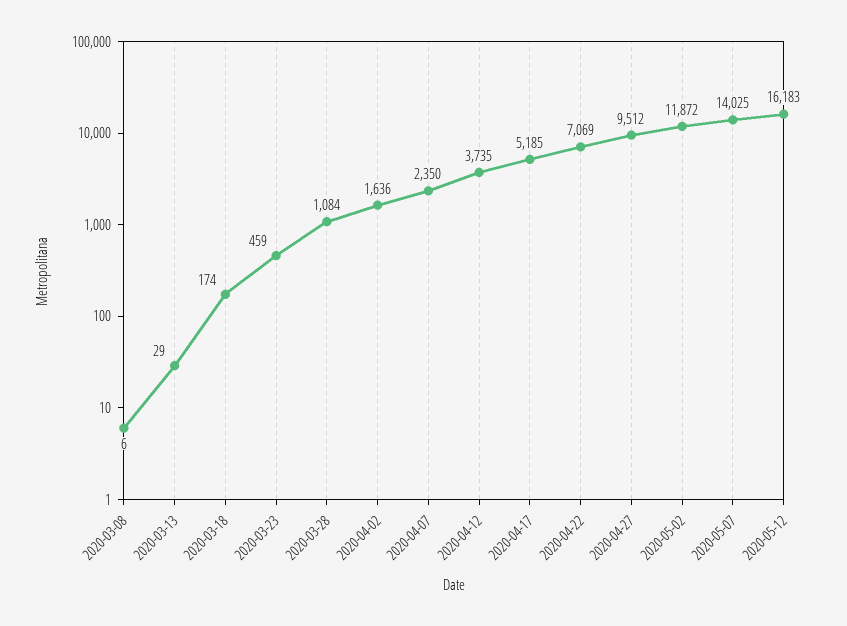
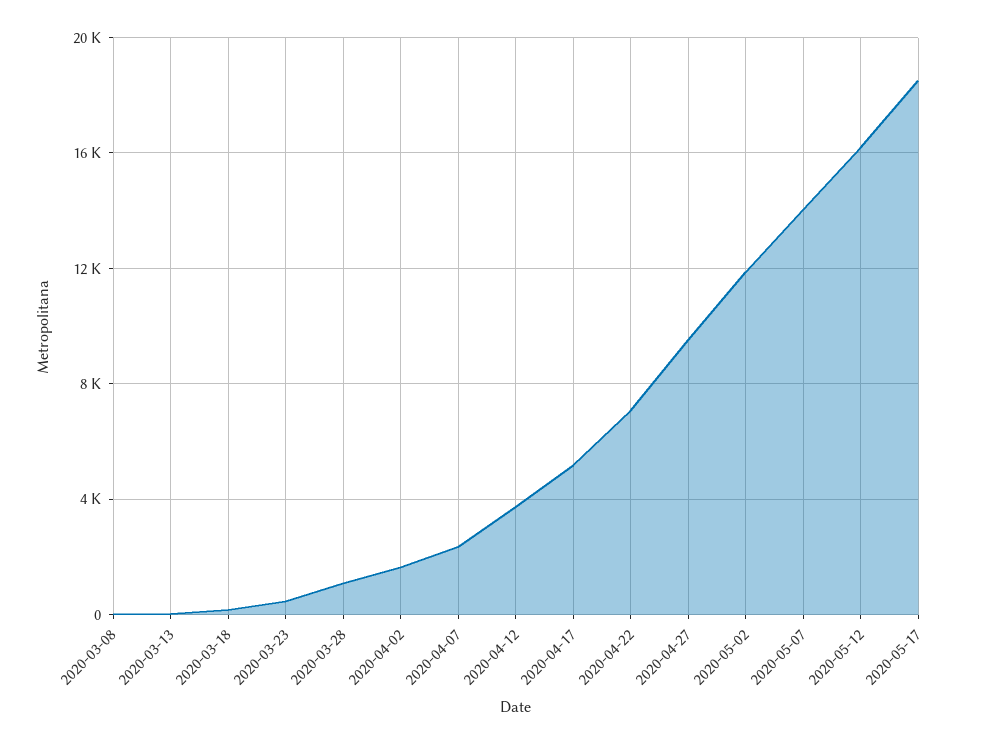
2020-05-17: none -> 18500

